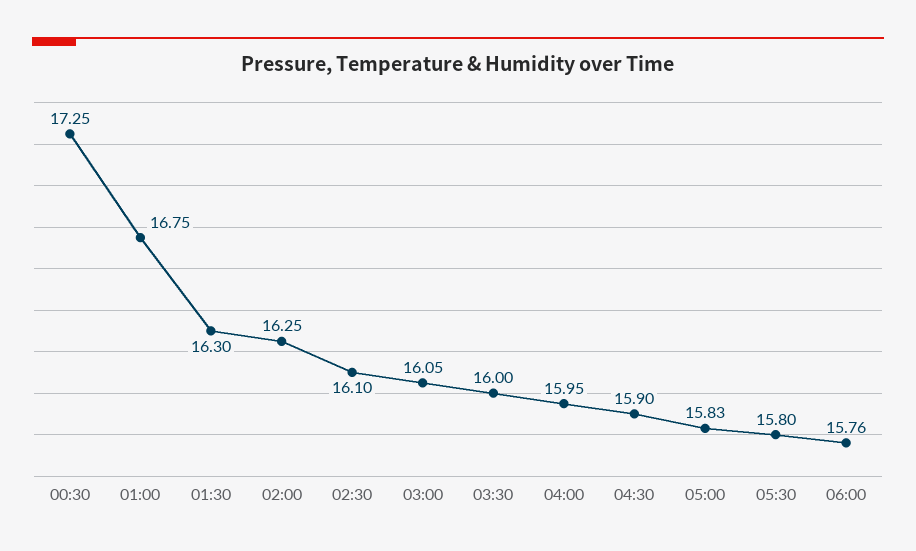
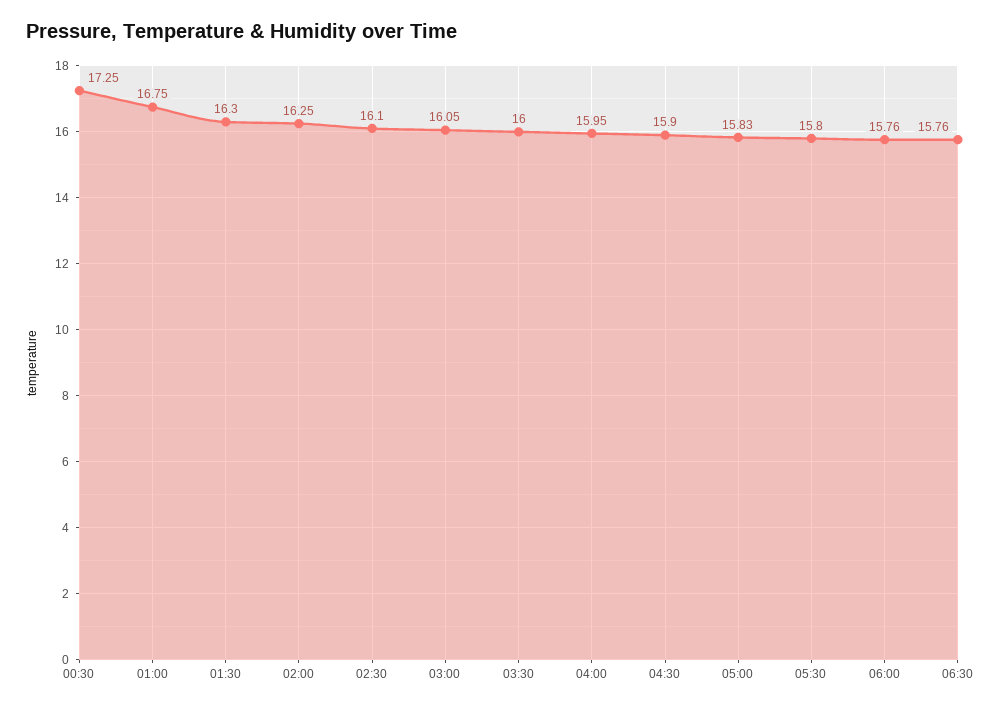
06:30: none -> 15.76

